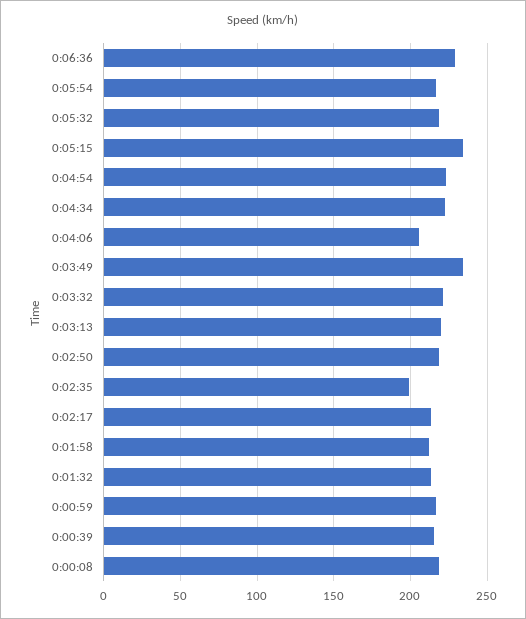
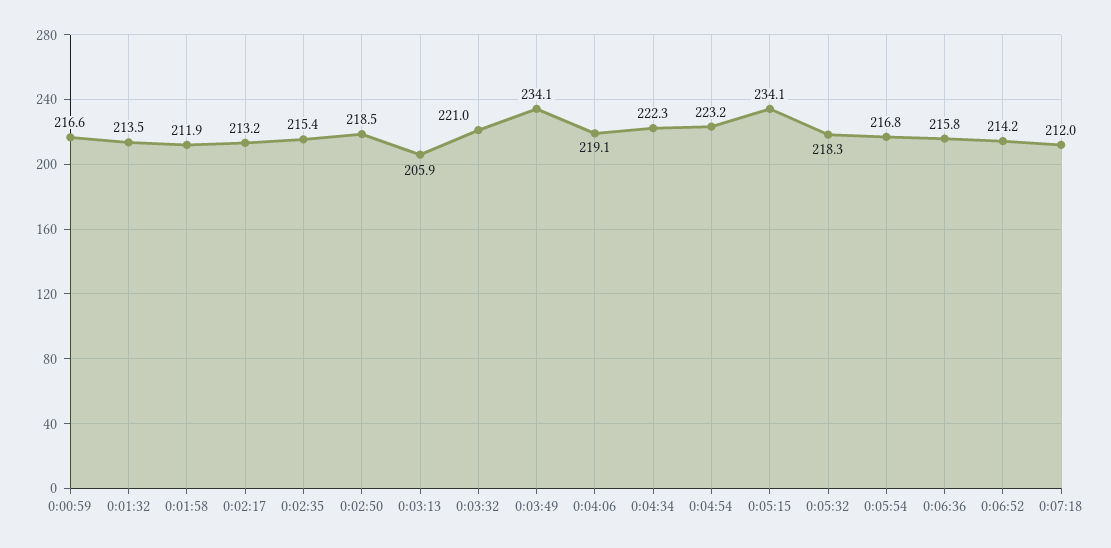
0:06:36: 230 -> 215.8
0:04:06: 205 -> 219.1
0:03:13: 220 -> 205.9
0:02:35: 200 -> 215.4
0:00:39: 215 -> none
0:00:08: 220 -> none
0:06:52: none -> 214.2
0:07:18: none -> 212

